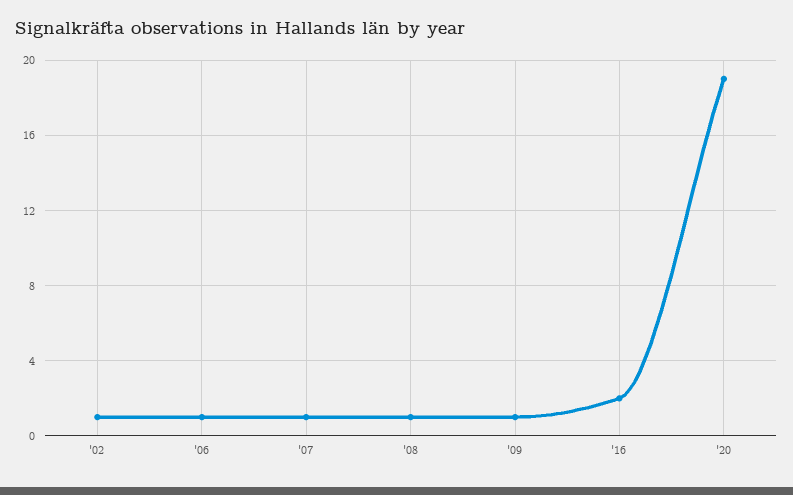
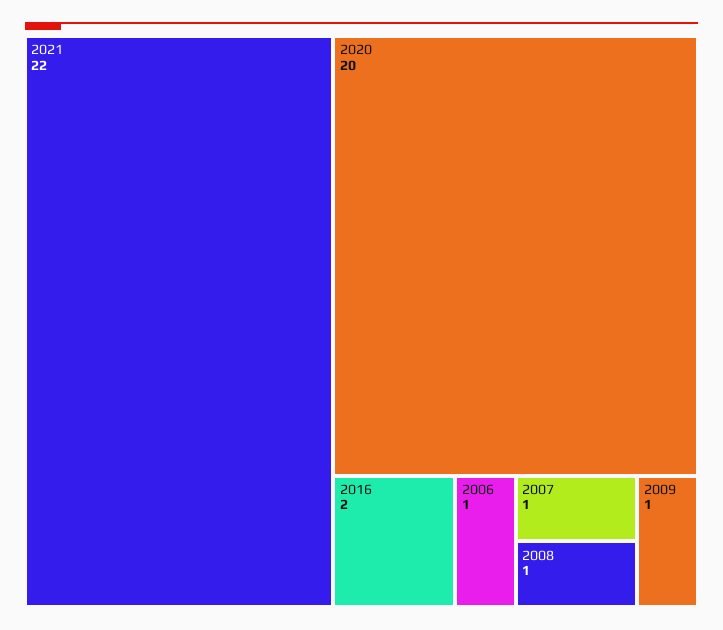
'02: 1 -> none
'20: 19 -> 20
2021: none -> 22

